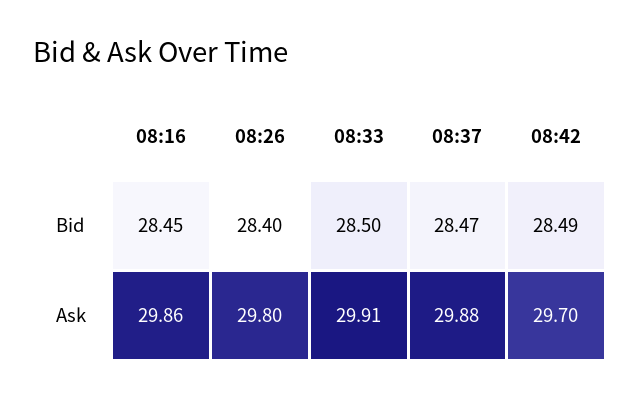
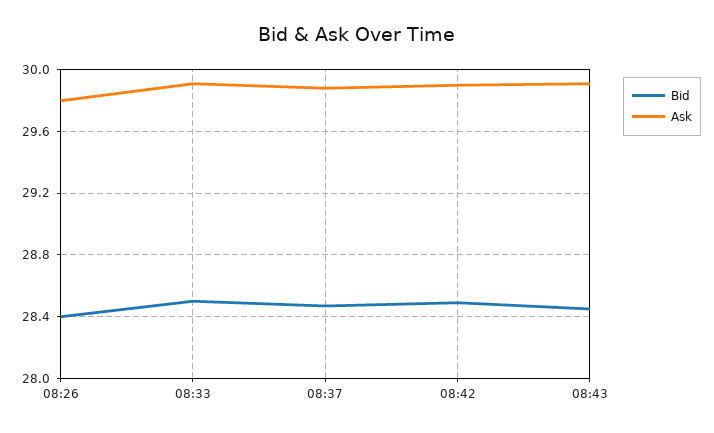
Bid, 08:16: 28.45 -> none
Ask, 08:16: 29.86 -> none
Ask, 08:42: 29.7 -> 29.9
Bid, 08:43: none -> 28.45
Ask, 08:43: none -> 29.9

